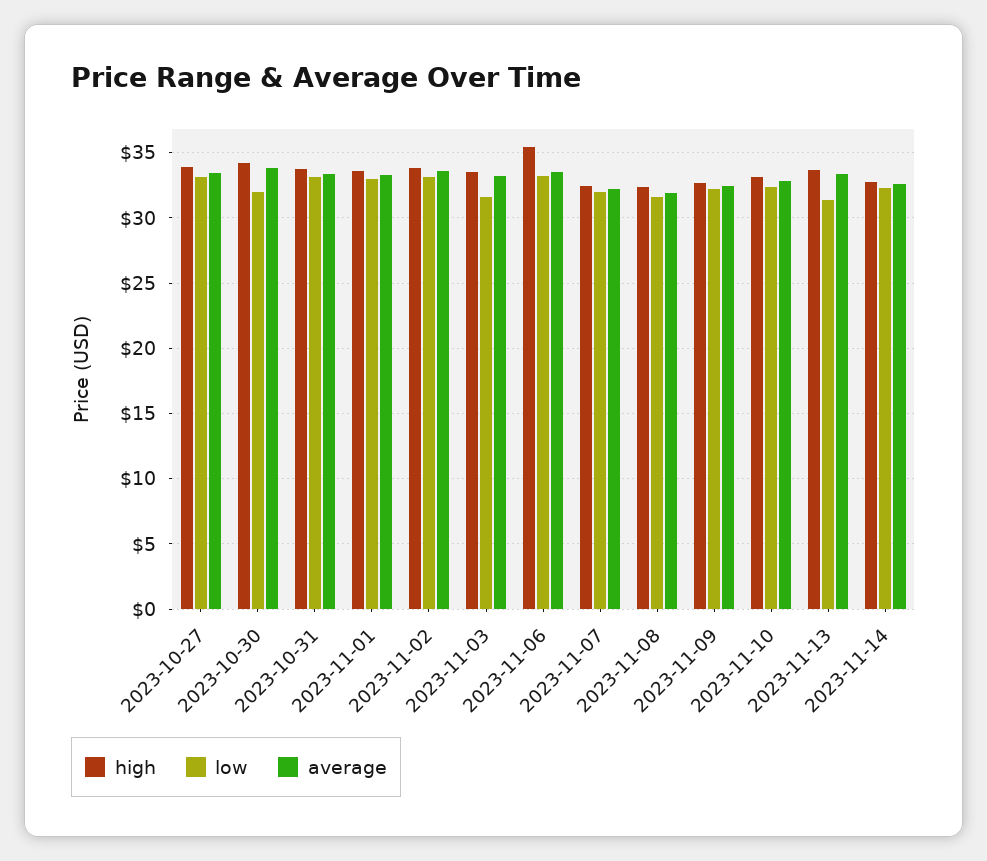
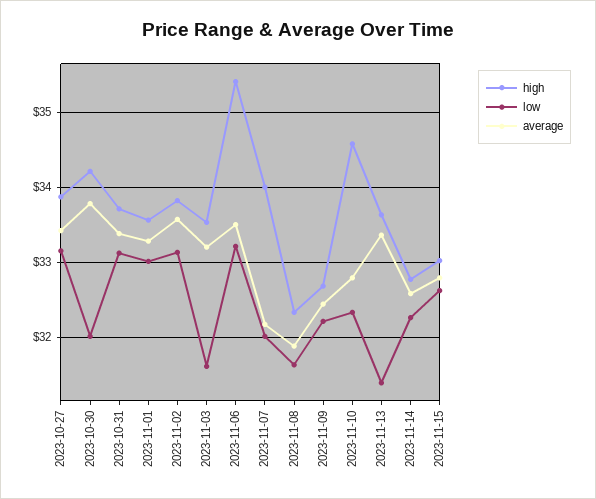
high, 2023-11-07: 32.5 -> 34
high, 2023-11-10: 33 -> 34.6
high, 2023-11-15: none -> 33
low, 2023-11-15: none -> 32.6
average, 2023-11-15: none -> 32.8

